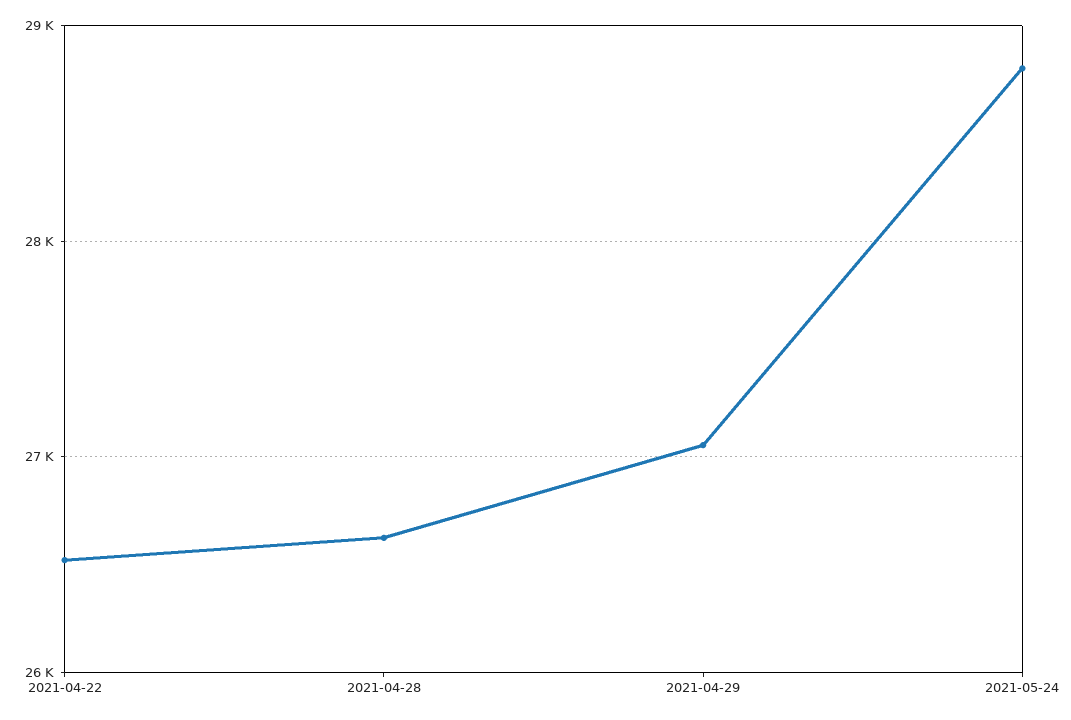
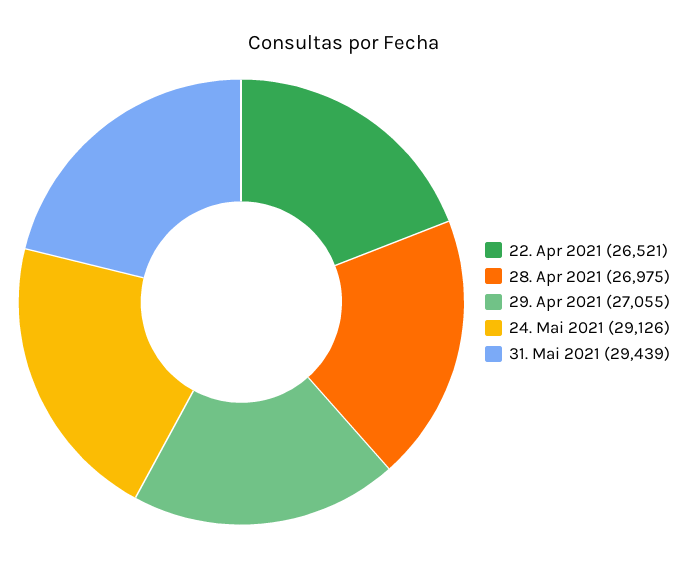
2021-04-28: 26600 -> 26975
2021-05-24: 28800 -> 29126
31. Mai 2021: none -> 29439

